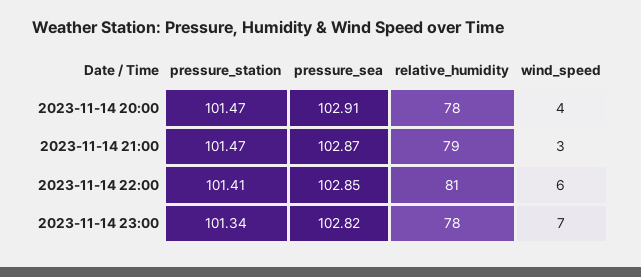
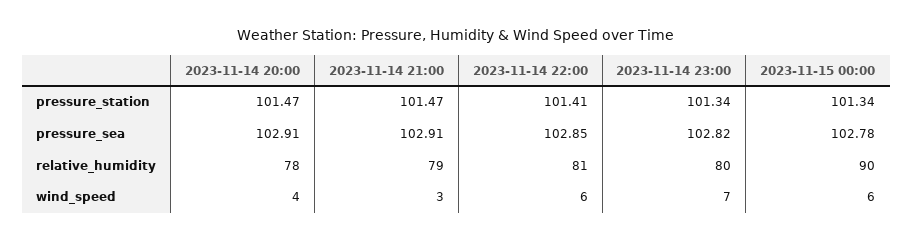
pressure_sea, 2023-11-14 21:00: 102.87 -> 102.91
relative_humidity, 2023-11-14 23:00: 78 -> 80
pressure_station, 2023-11-15 00:00: none -> 101.34
pressure_sea, 2023-11-15 00:00: none -> 102.78
relative_humidity, 2023-11-15 00:00: none -> 90
wind_speed, 2023-11-15 00:00: none -> 6

